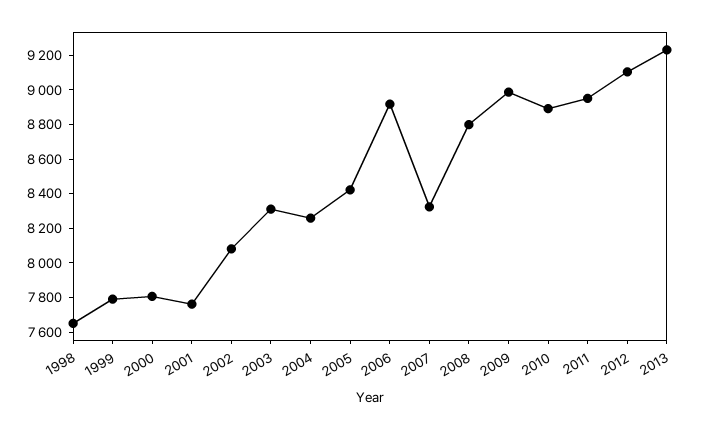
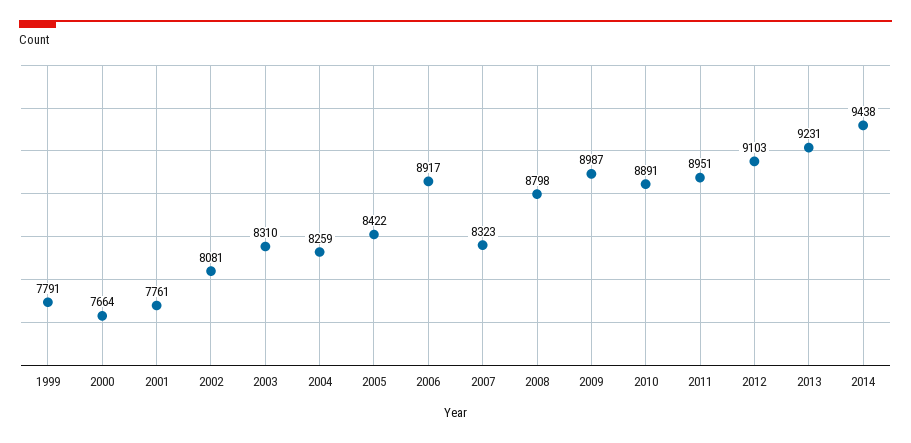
1998: 7650 -> none
2000: 7800 -> 7664
2014: none -> 9438

